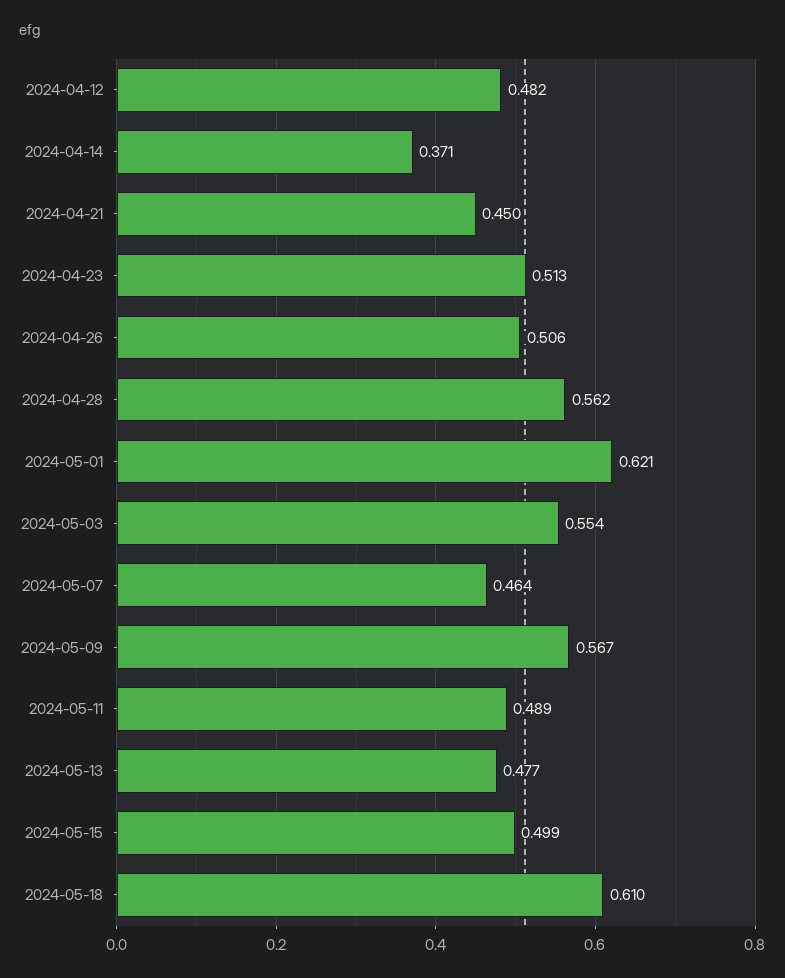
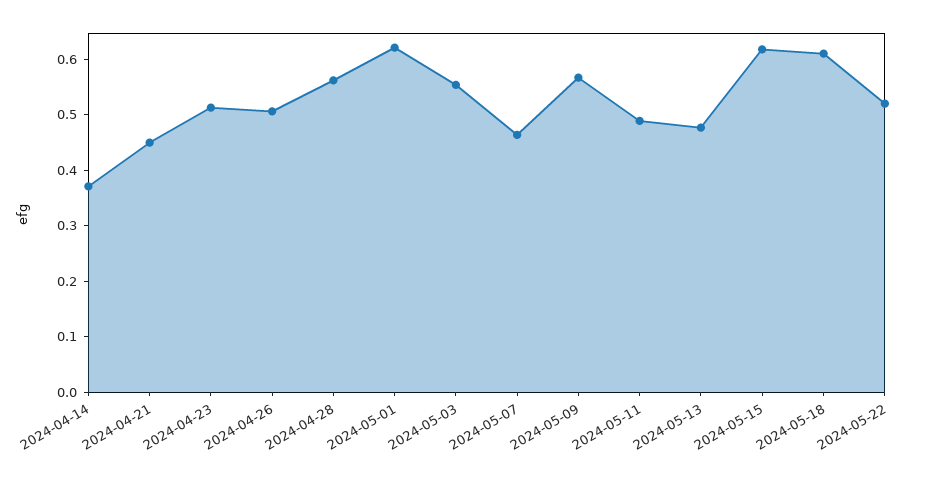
2024-04-12: 0.482 -> none
2024-05-15: 0.499 -> 0.62
2024-05-22: none -> 0.52

